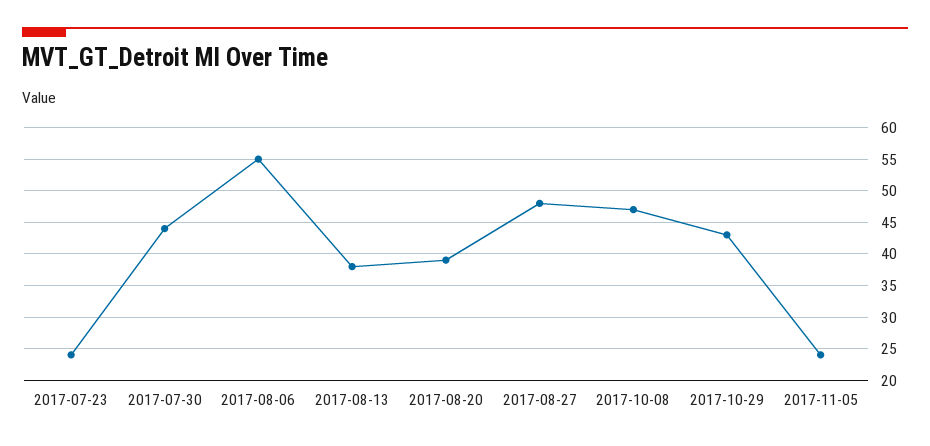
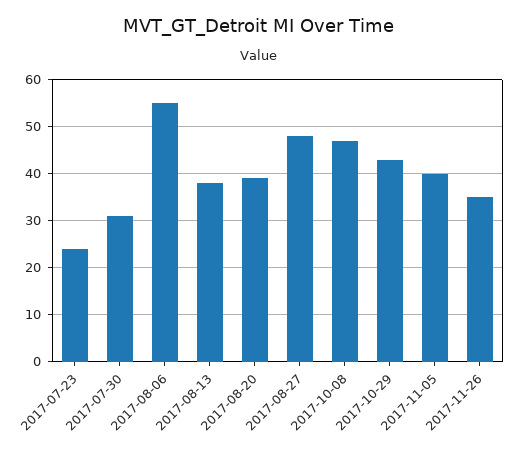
2017-07-30: 44 -> 30
2017-11-05: 24 -> 40
2017-11-26: none -> 35

